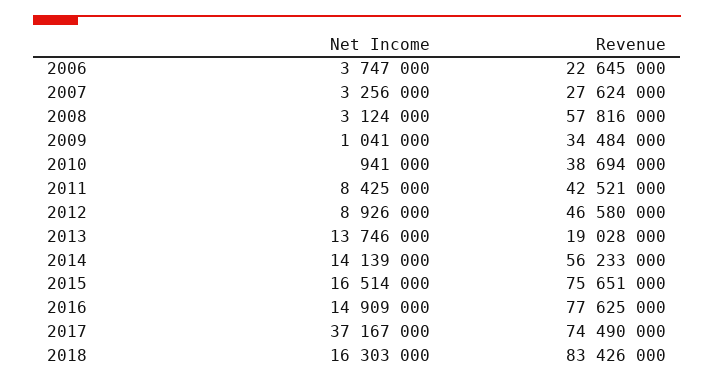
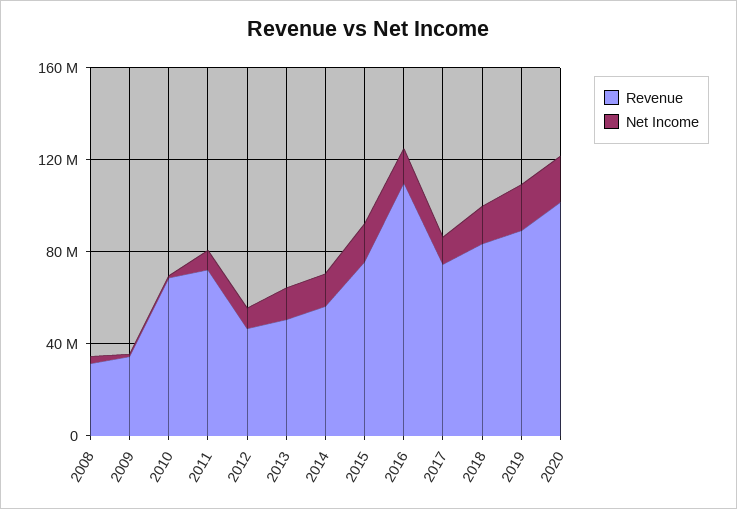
Net Income, 2006: 3747000 -> none
Revenue, 2006: 22645000 -> none
Net Income, 2007: 3256000 -> none
Revenue, 2007: 27624000 -> none
Revenue, 2008: 57816000 -> 30000000
Revenue, 2010: 38694000 -> 70000000
Revenue, 2011: 42521000 -> 70000000
Revenue, 2013: 19028000 -> 50000000
Revenue, 2016: 77625000 -> 110000000
Net Income, 2017: 37167000 -> 10000000
Revenue, 2019: none -> 90000000
Net Income, 2019: none -> 20000000
Revenue, 2020: none -> 100000000
Net Income, 2020: none -> 20000000

